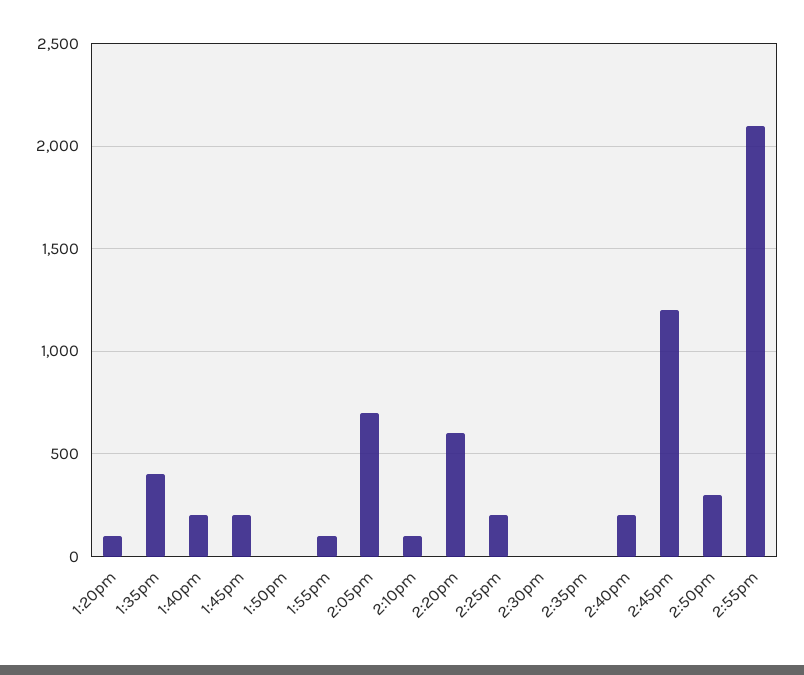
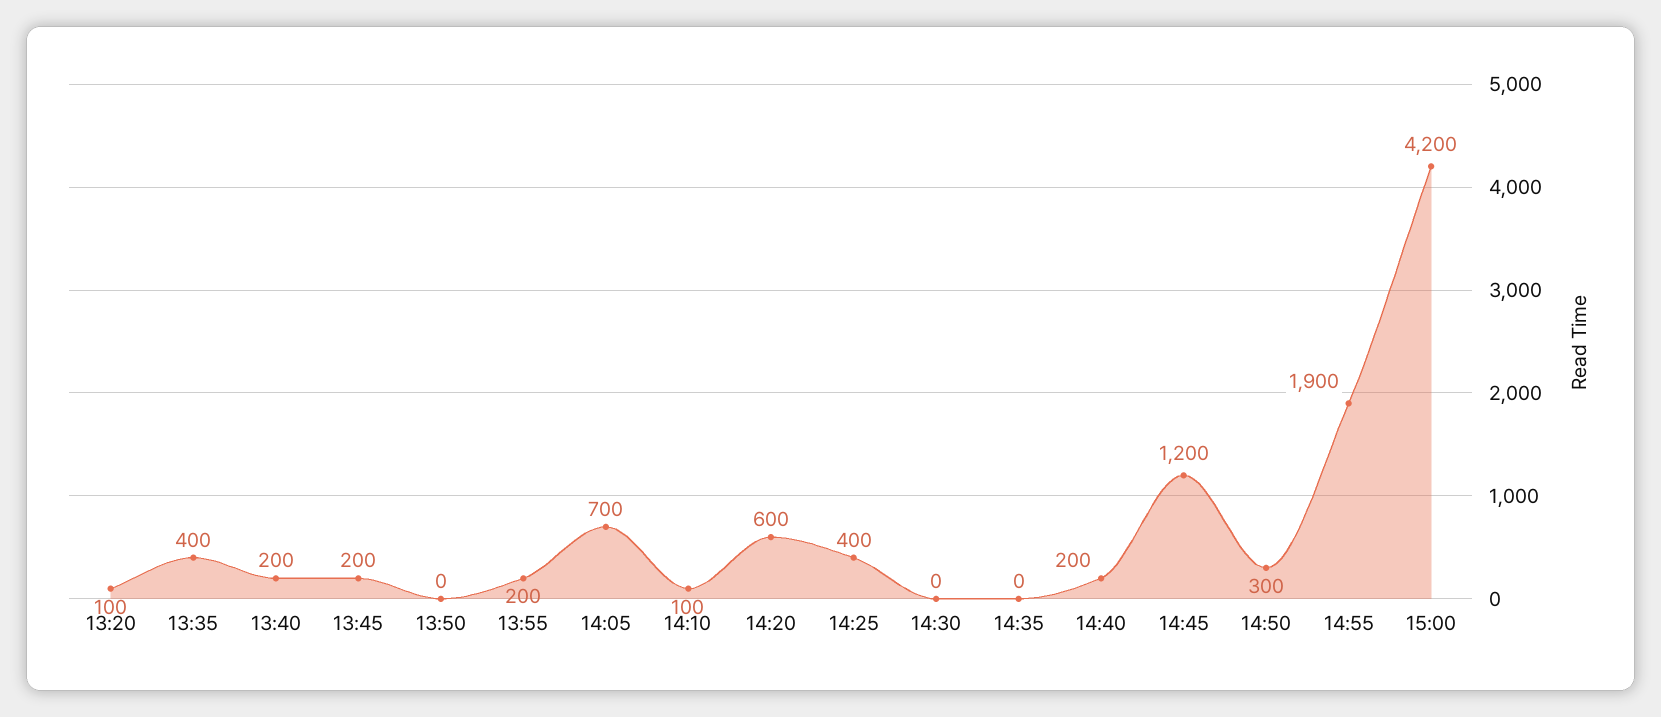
1:55pm: 100 -> 200
2:25pm: 200 -> 400
2:55pm: 2100 -> 1900
15:00: none -> 4200

